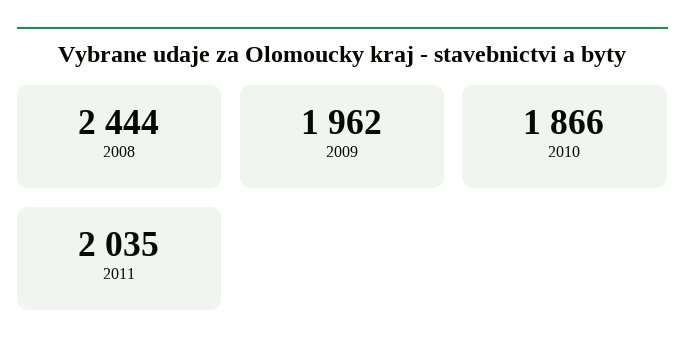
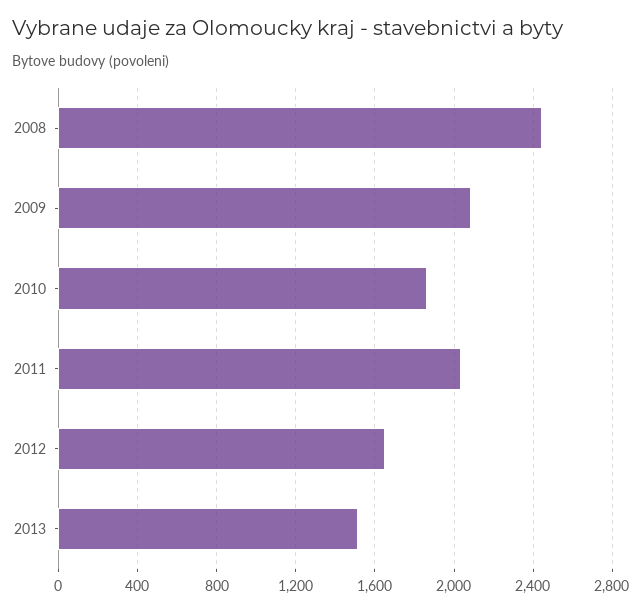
2009: 1962 -> 2100
2012: none -> 1650
2013: none -> 1500

